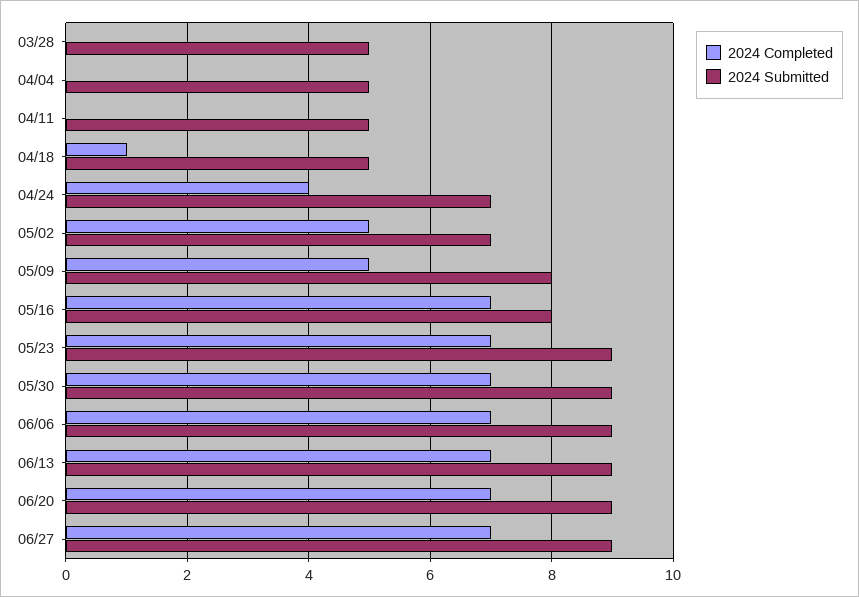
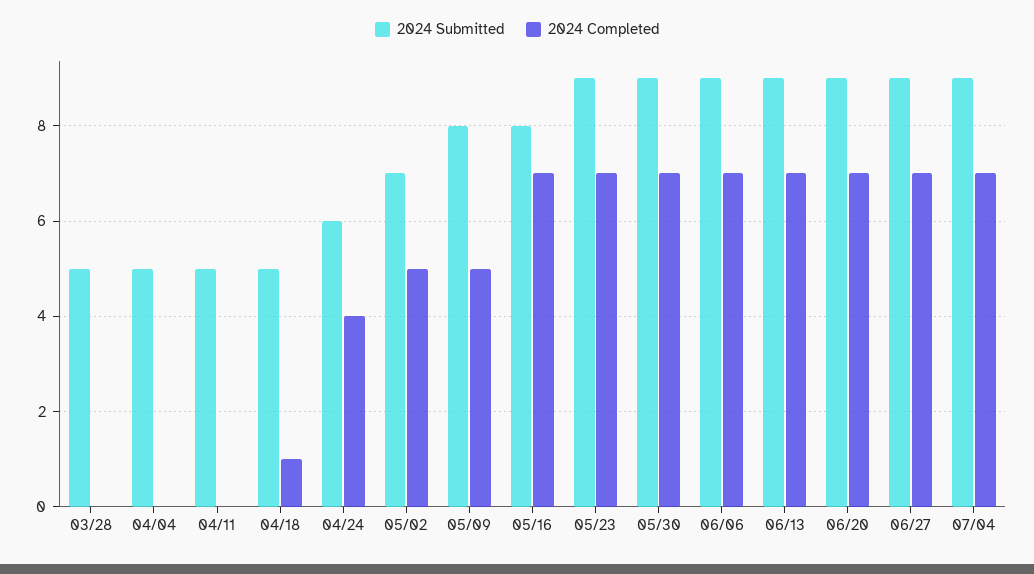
2024 Submitted, 04/24: 7 -> 6
2024 Submitted, 07/04: none -> 9
2024 Completed, 07/04: none -> 7

